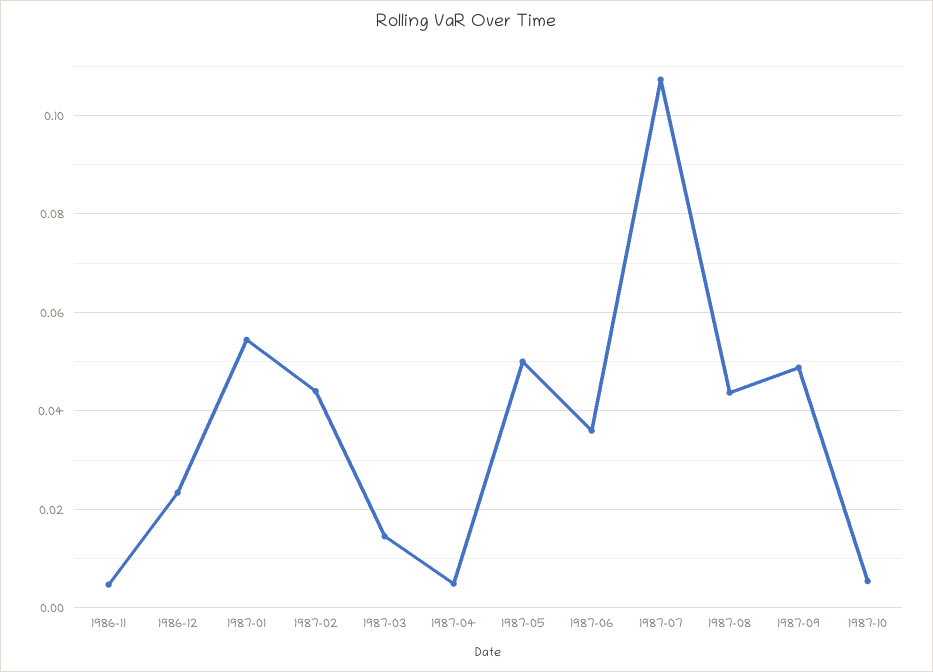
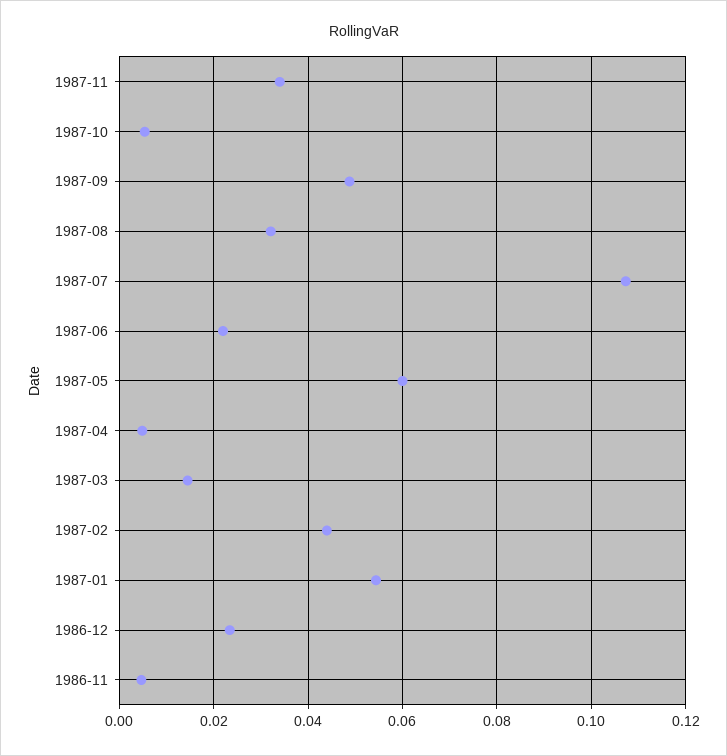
1987-05: 0.05 -> 0.06
1987-06: 0.036 -> 0.022
1987-08: 0.044 -> 0.032
1987-11: none -> 0.034

